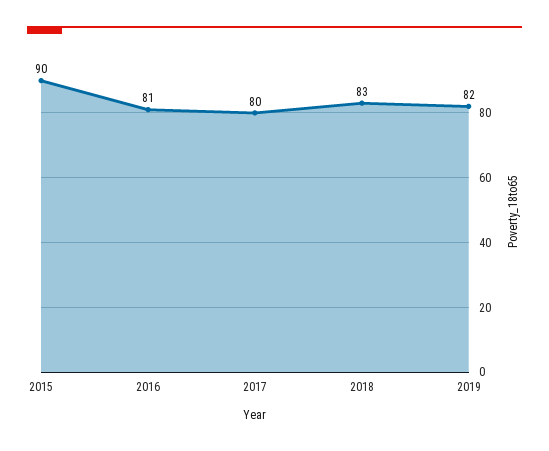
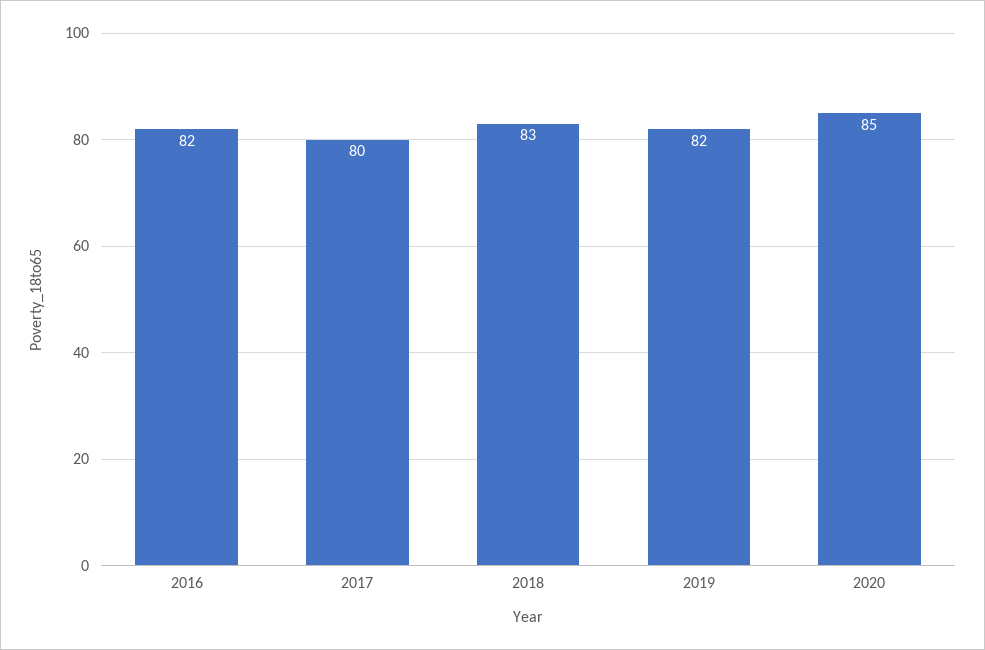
2015: 90 -> none
2016: 81 -> 82
2020: none -> 85

